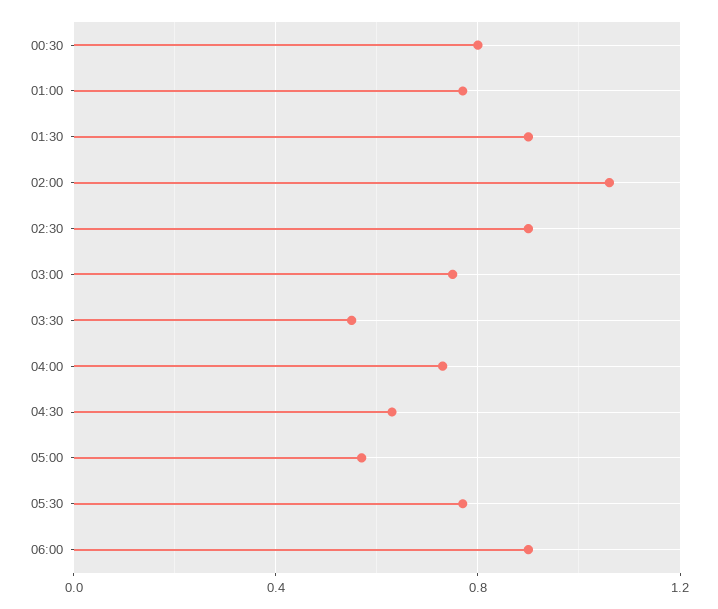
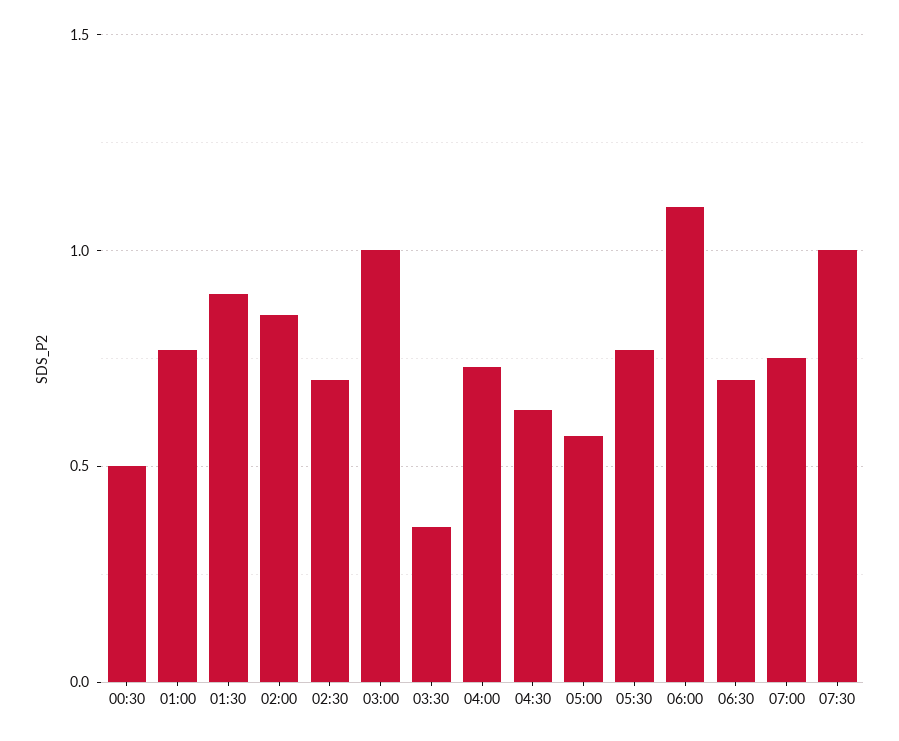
00:30: 0.8 -> 0.5
02:00: 1.05 -> 0.85
02:30: 0.9 -> 0.7
03:00: 0.75 -> 1
03:30: 0.55 -> 0.35
06:00: 0.9 -> 1.1
06:30: none -> 0.7
07:00: none -> 0.75
07:30: none -> 1

